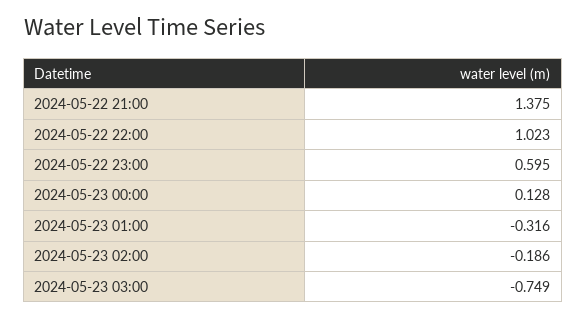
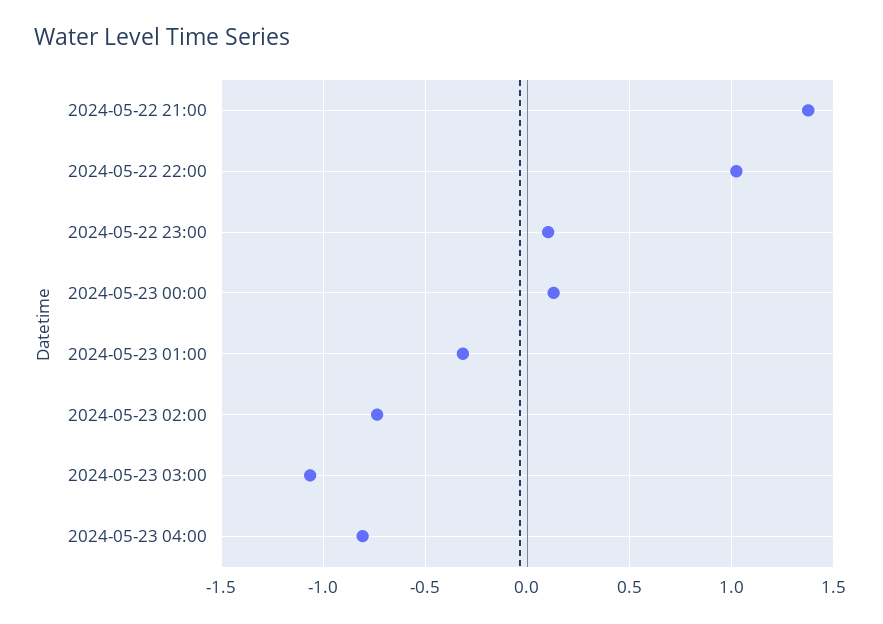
2024-05-22 23:00: 0.595 -> 0.1
2024-05-23 02:00: -0.186 -> -0.75
2024-05-23 03:00: -0.749 -> -1.05
2024-05-23 04:00: none -> -0.8

